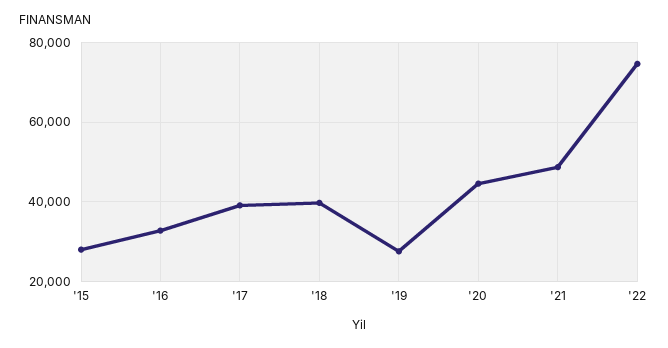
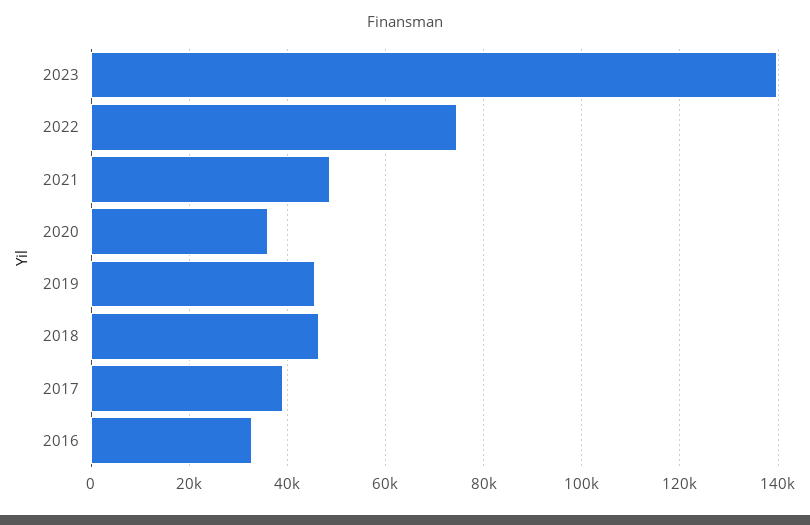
'15: 28000 -> none
'18: 40000 -> 46000
'19: 28000 -> 46000
'20: 44000 -> 36000
2023: none -> 140000

